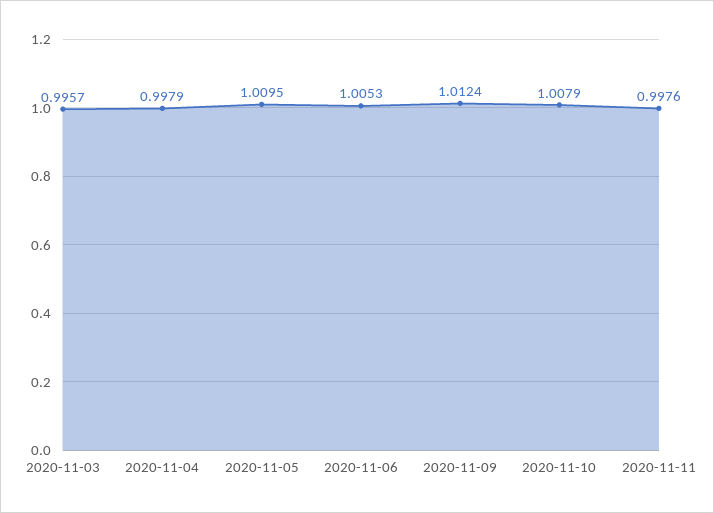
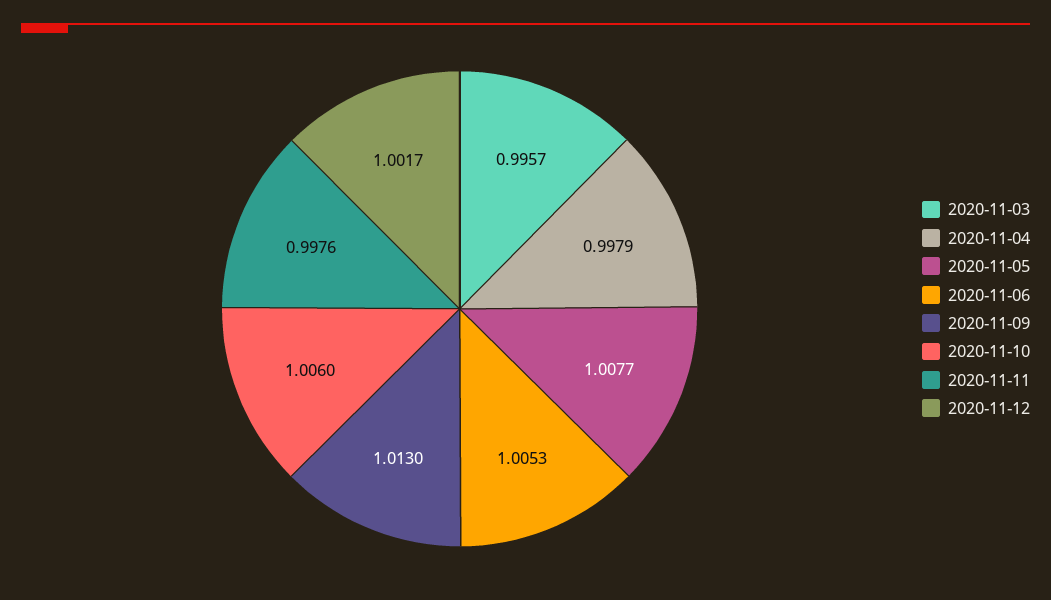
2020-11-05: 1.0095 -> 1.0077
2020-11-09: 1.0124 -> 1.013
2020-11-10: 1.0079 -> 1.006
2020-11-12: none -> 1.0017

